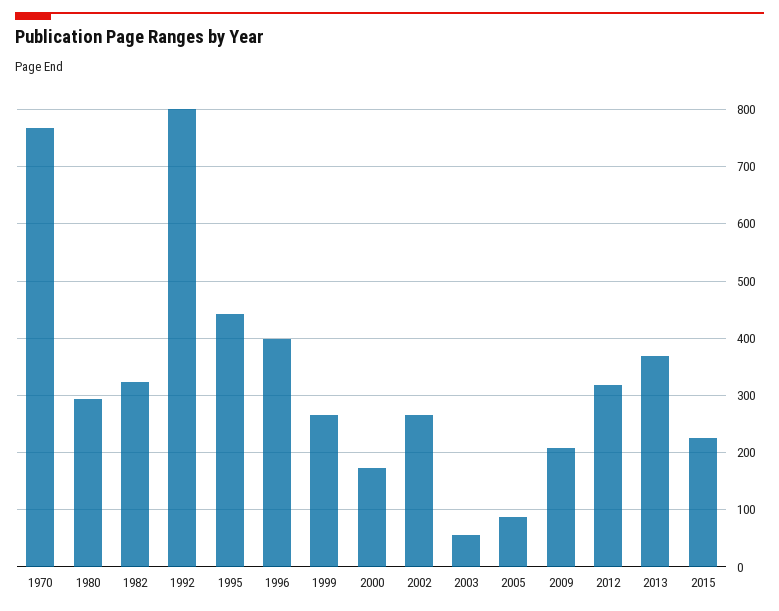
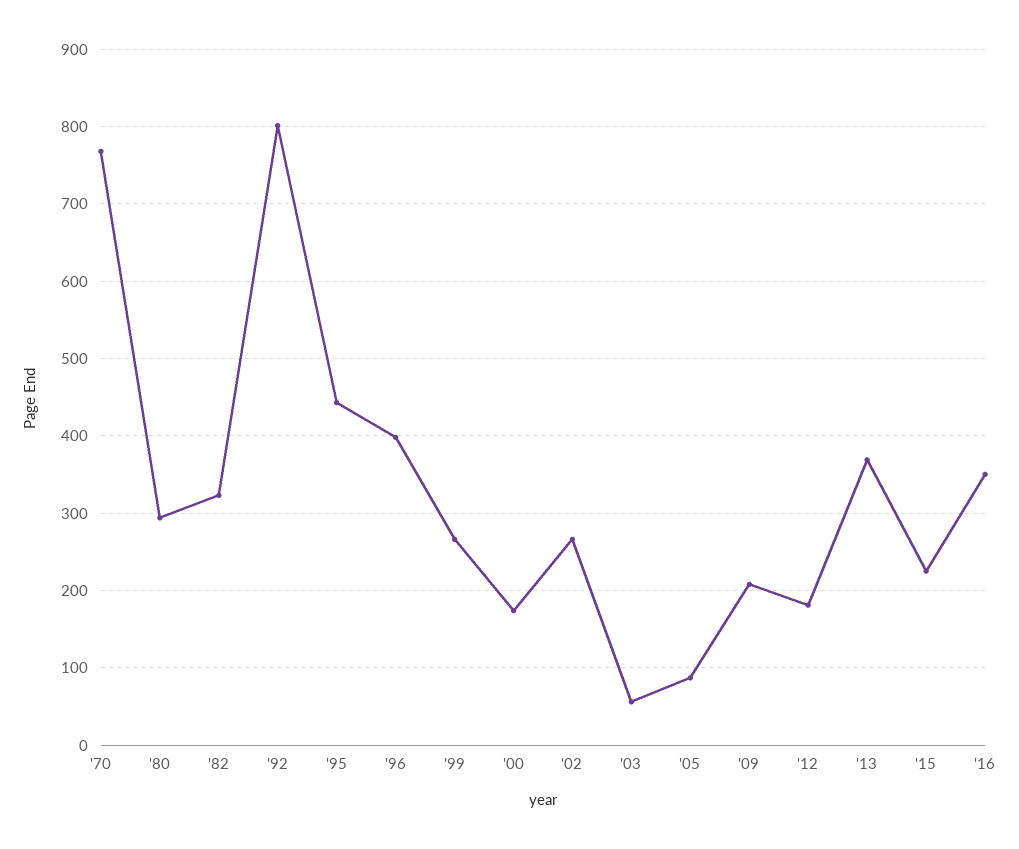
2012: 320 -> 180
'16: none -> 350

